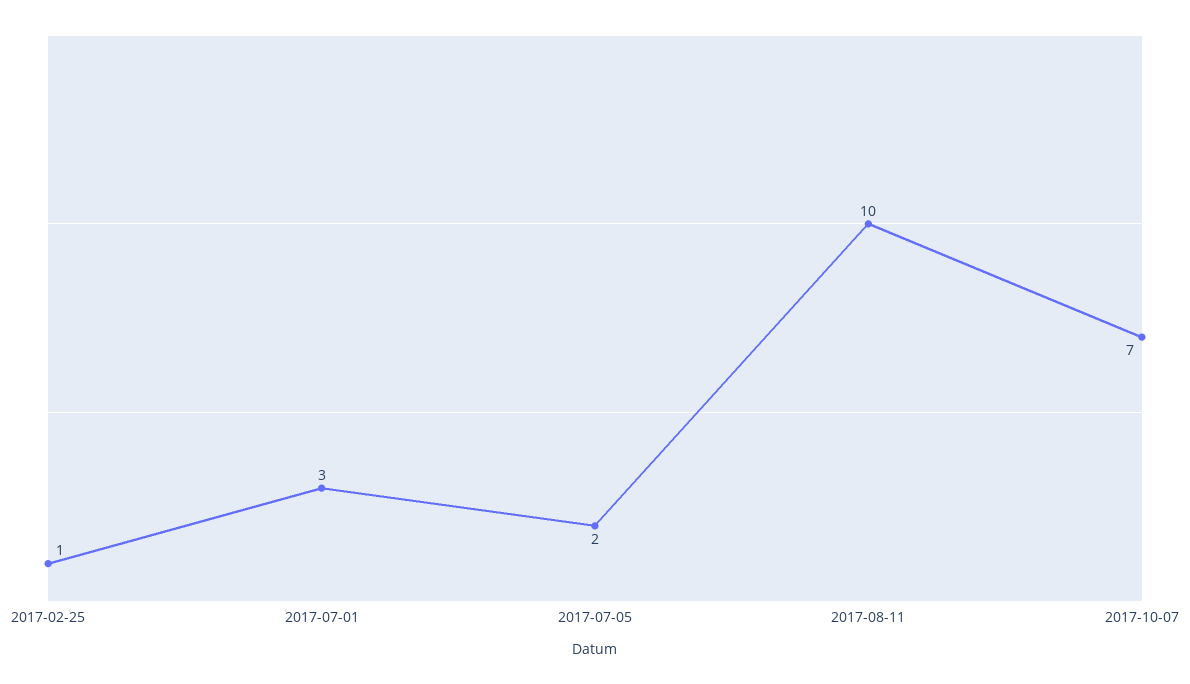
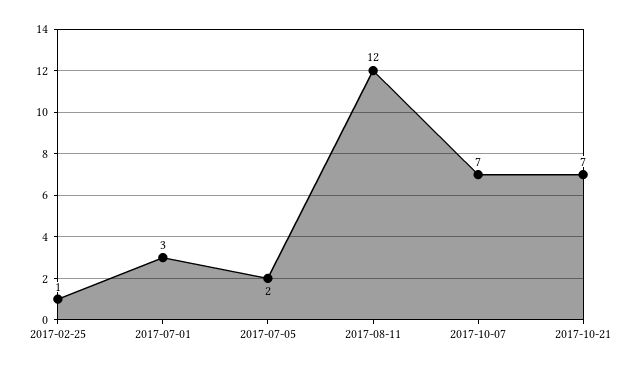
2017-08-11: 10 -> 12
2017-10-21: none -> 7

